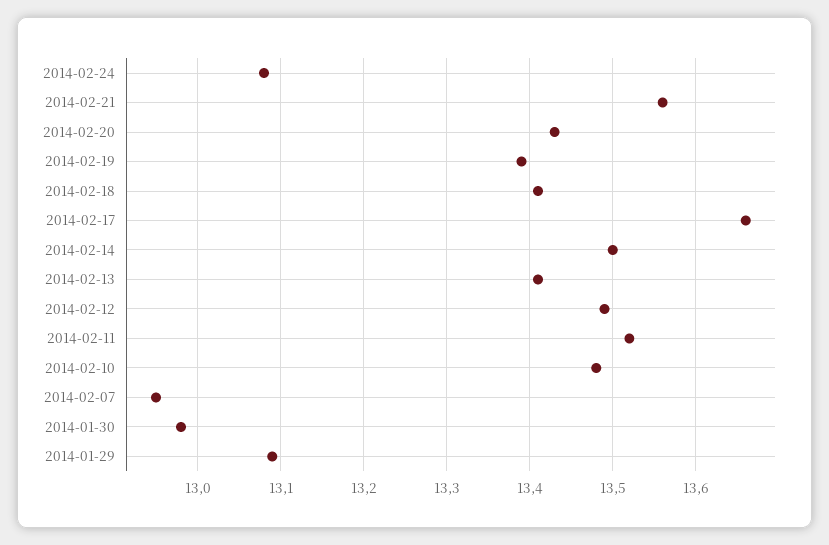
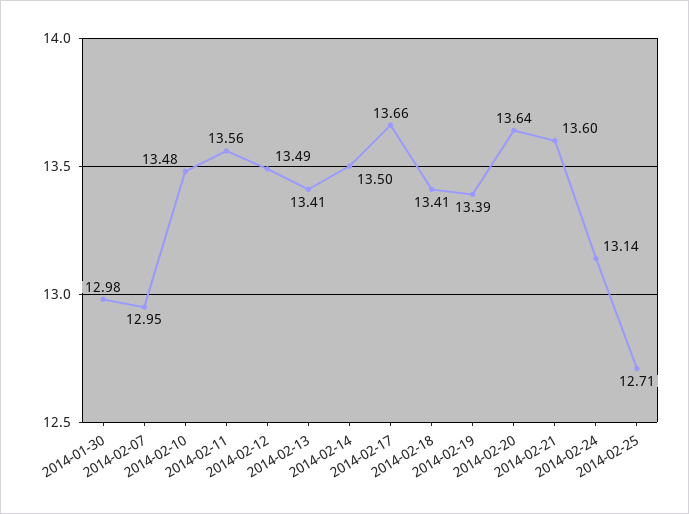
2014-02-24: 13.08 -> 13.14
2014-02-21: 13.56 -> 13.6
2014-02-20: 13.43 -> 13.64
2014-02-11: 13.52 -> 13.56
2014-01-29: 13.09 -> none
2014-02-25: none -> 12.71

